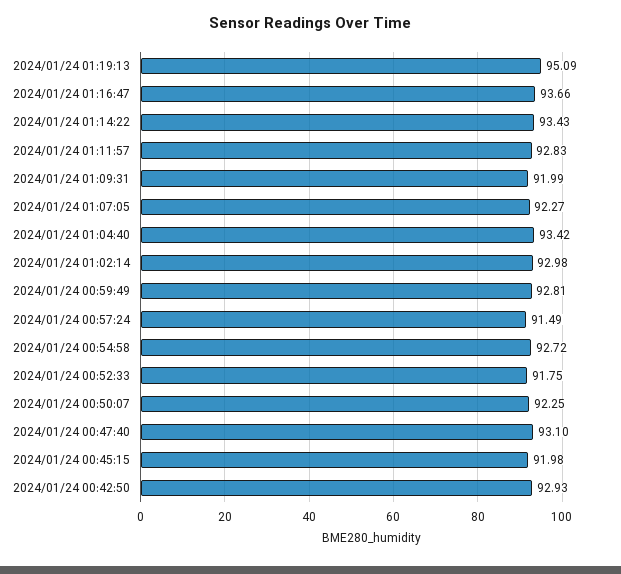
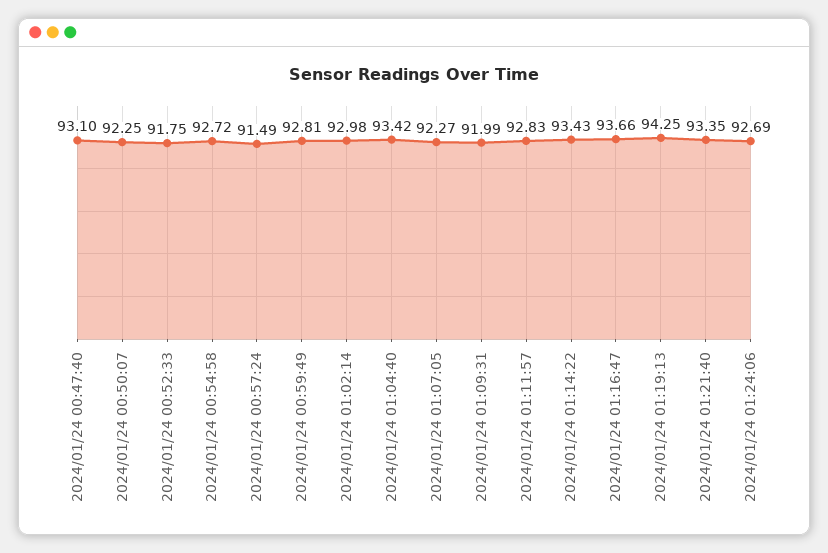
2024/01/24 01:19:13: 95.09 -> 94.25
2024/01/24 00:45:15: 91.98 -> none
2024/01/24 00:42:50: 92.93 -> none
2024/01/24 01:21:40: none -> 93.35
2024/01/24 01:24:06: none -> 92.69

